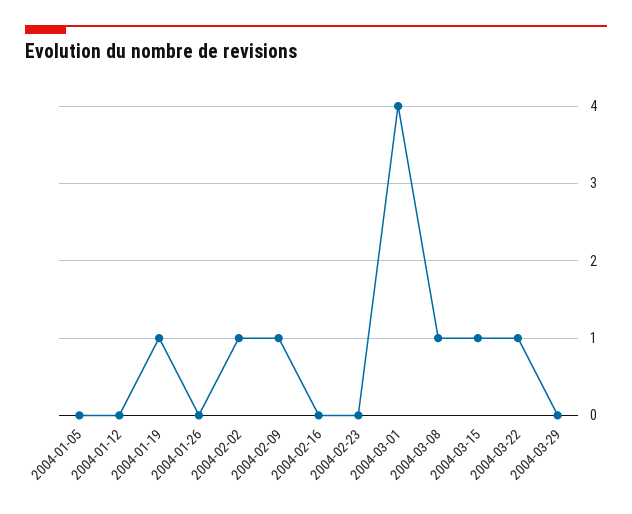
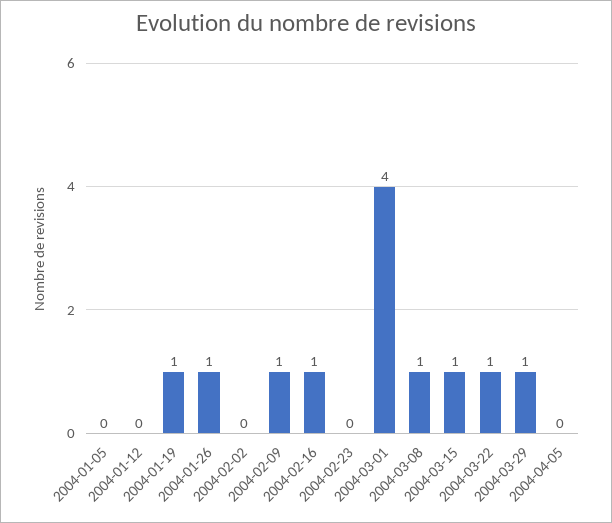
2004-01-26: 0 -> 1
2004-02-02: 1 -> 0
2004-02-16: 0 -> 1
2004-03-29: 0 -> 1
2004-04-05: none -> 0

